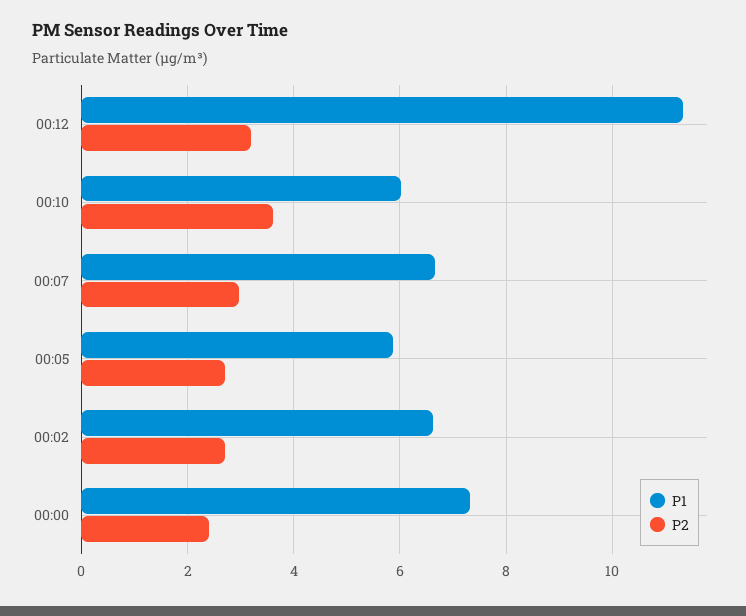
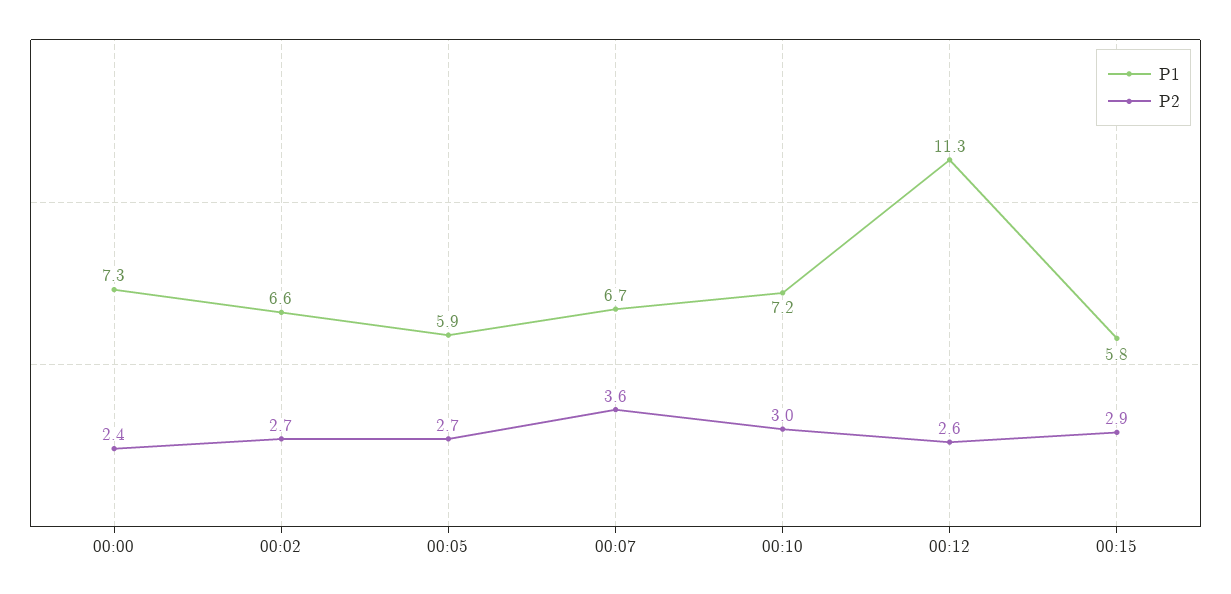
P2, 00:12: 3.2 -> 2.6
P1, 00:10: 6 -> 7.2
P2, 00:10: 3.6 -> 3
P2, 00:07: 3 -> 3.6
P1, 00:15: none -> 5.8
P2, 00:15: none -> 2.9

